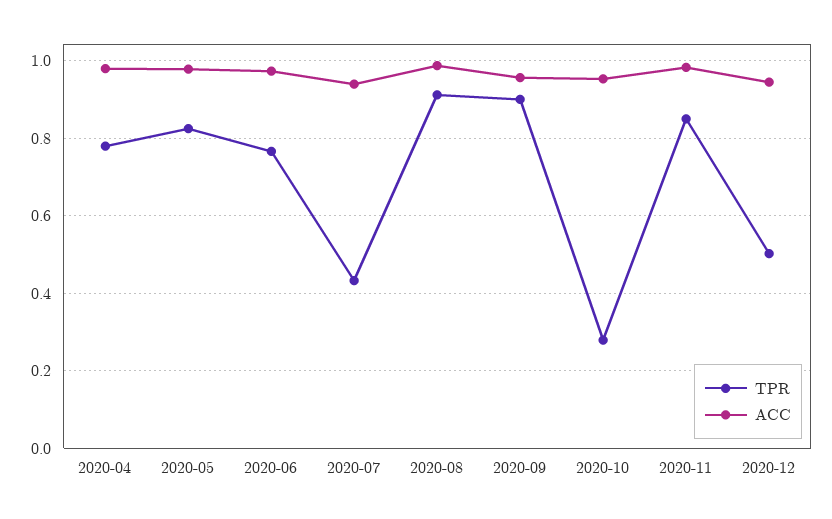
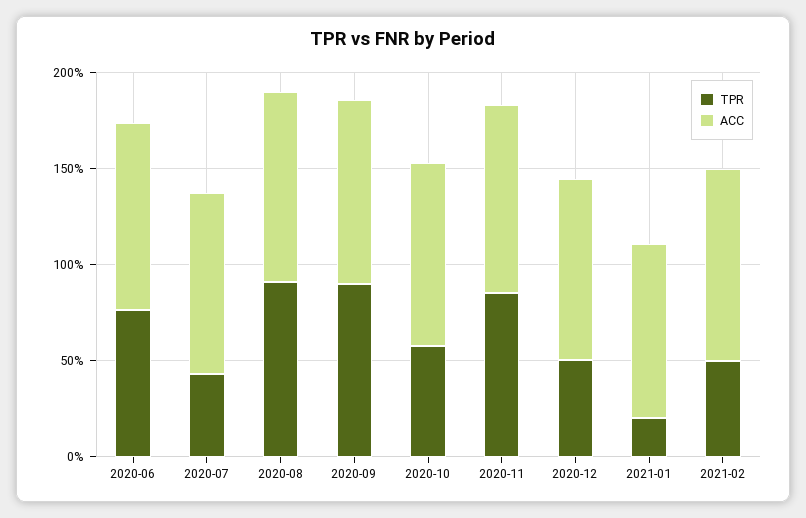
TPR, 2020-04: 0.78 -> none
ACC, 2020-04: 0.98 -> none
TPR, 2020-05: 0.82 -> none
ACC, 2020-05: 0.98 -> none
TPR, 2020-10: 0.28 -> 0.6
TPR, 2021-01: none -> 0.2
ACC, 2021-01: none -> 0.9
TPR, 2021-02: none -> 0.5
ACC, 2021-02: none -> 1

